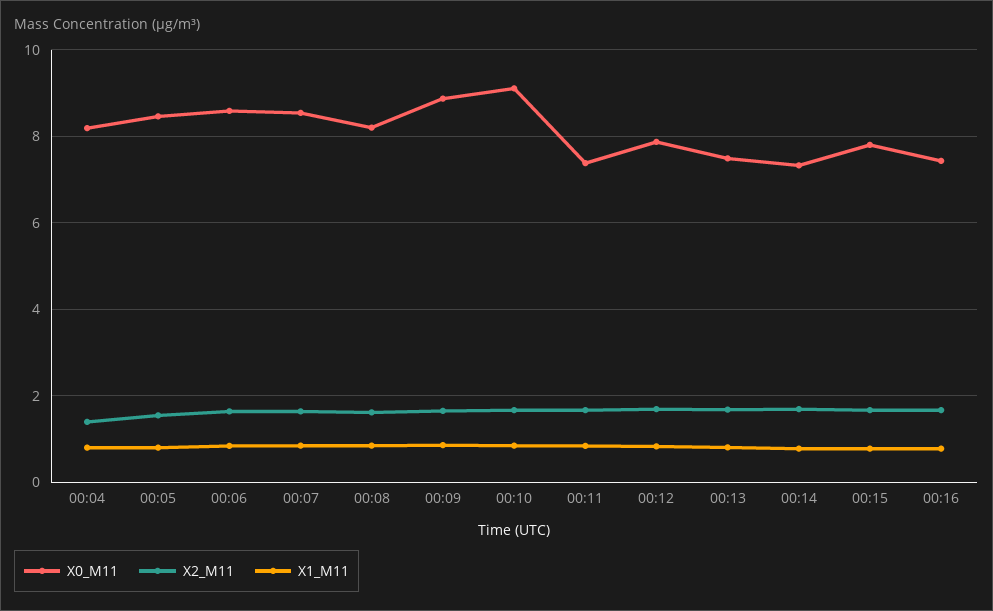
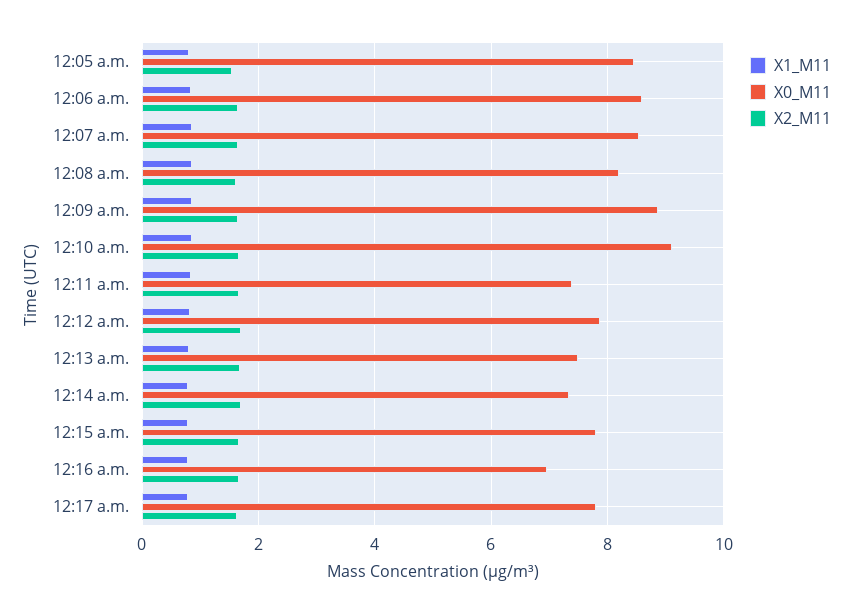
X0_M11, 00:04: 8.2 -> none
X2_M11, 00:04: 1.4 -> none
X1_M11, 00:04: 0.8 -> none
X0_M11, 00:16: 7.4 -> 7
X1_M11, 12:17 a.m.: none -> 0.8
X0_M11, 12:17 a.m.: none -> 7.8
X2_M11, 12:17 a.m.: none -> 1.6

